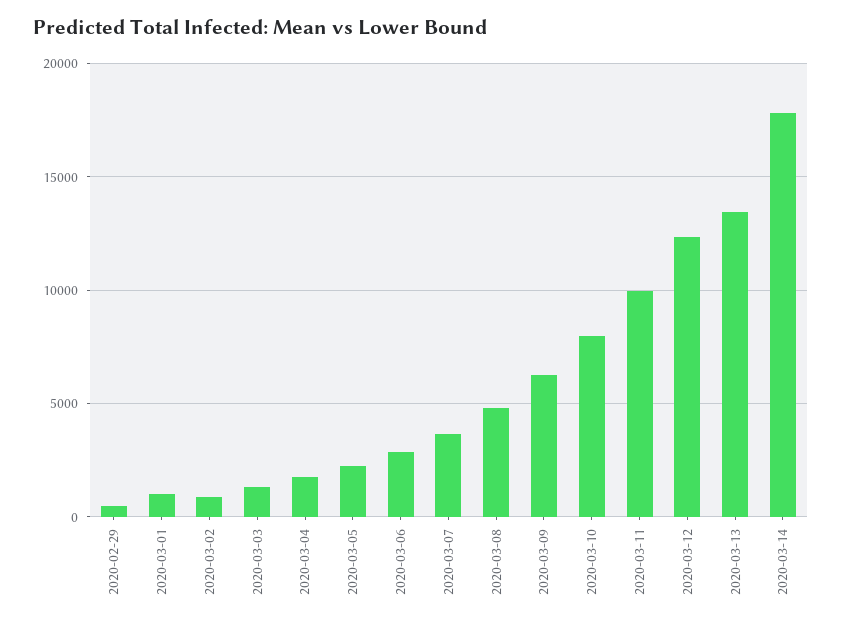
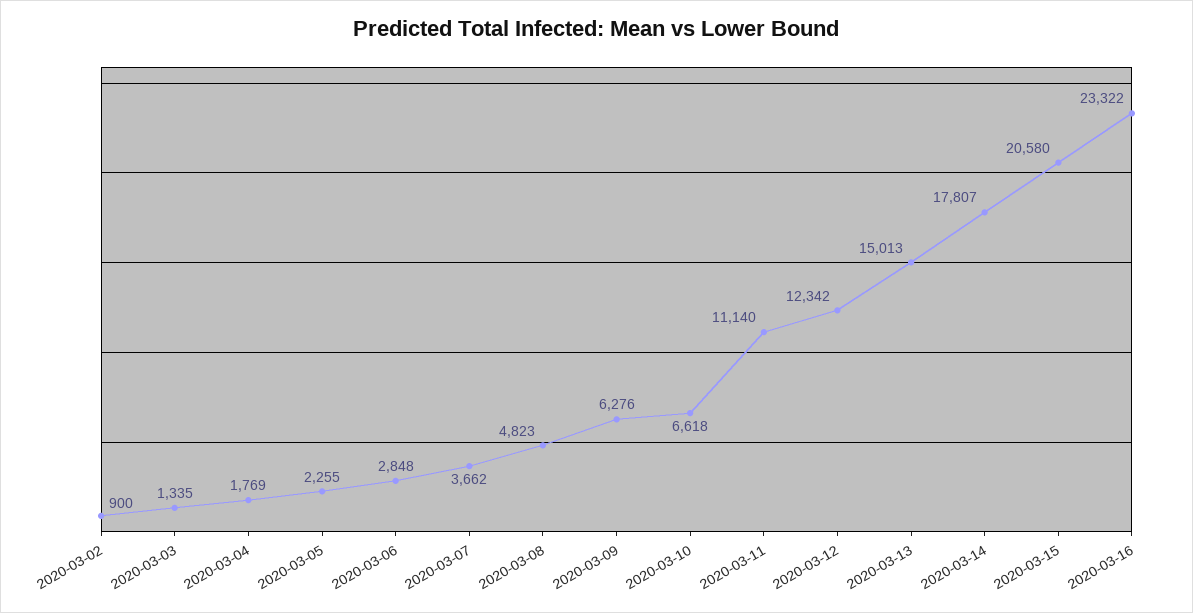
2020-02-29: 500 -> none
2020-03-01: 1000 -> none
2020-03-10: 8000 -> 6618
2020-03-11: 10000 -> 11140
2020-03-13: 13500 -> 15013
2020-03-15: none -> 20580
2020-03-16: none -> 23322

